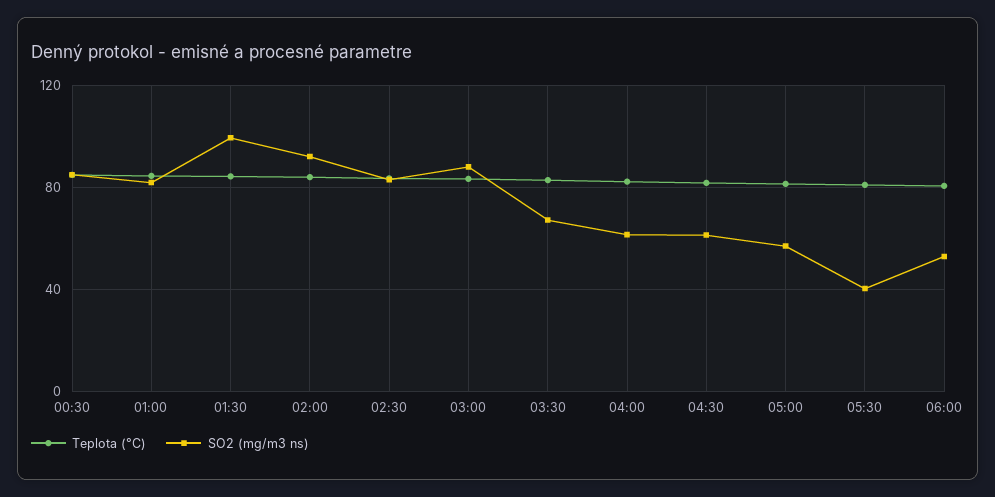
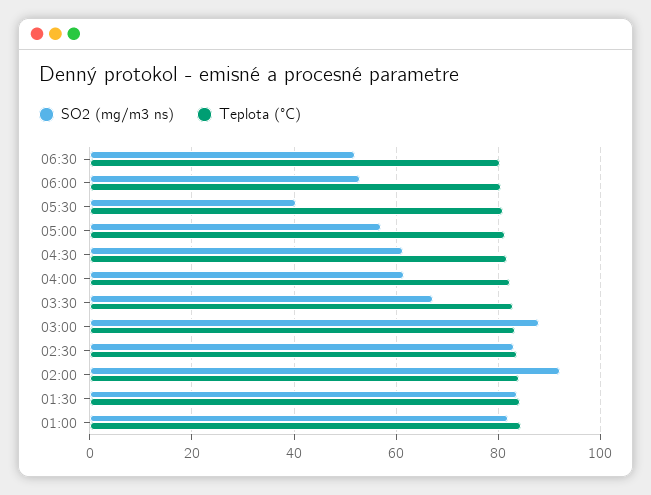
Teplota (°C), 00:30: 85 -> none
SO2 (mg/m3 ns), 00:30: 85 -> none
SO2 (mg/m3 ns), 01:30: 100 -> 84
SO2 (mg/m3 ns), 06:30: none -> 52
Teplota (°C), 06:30: none -> 80

